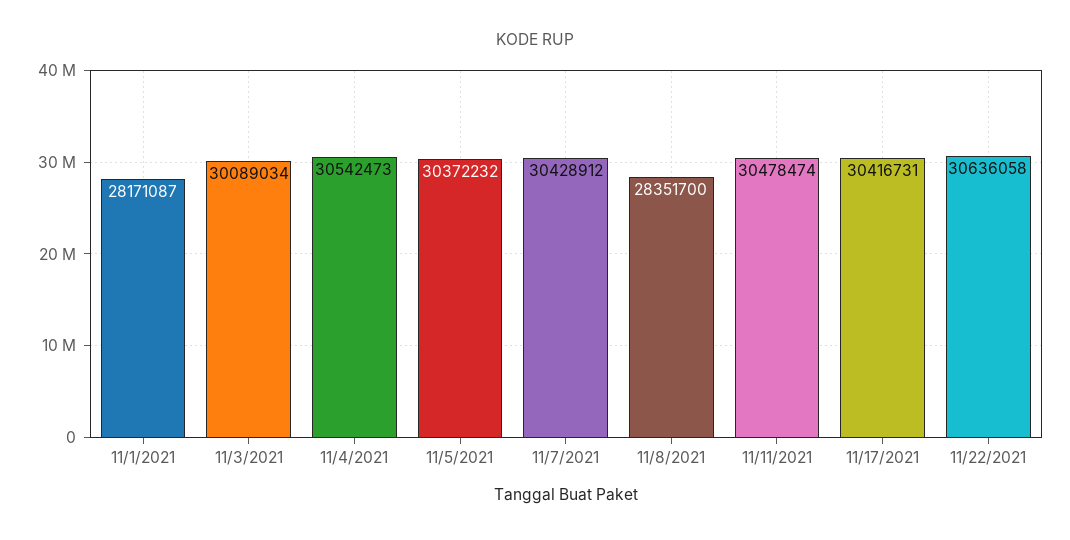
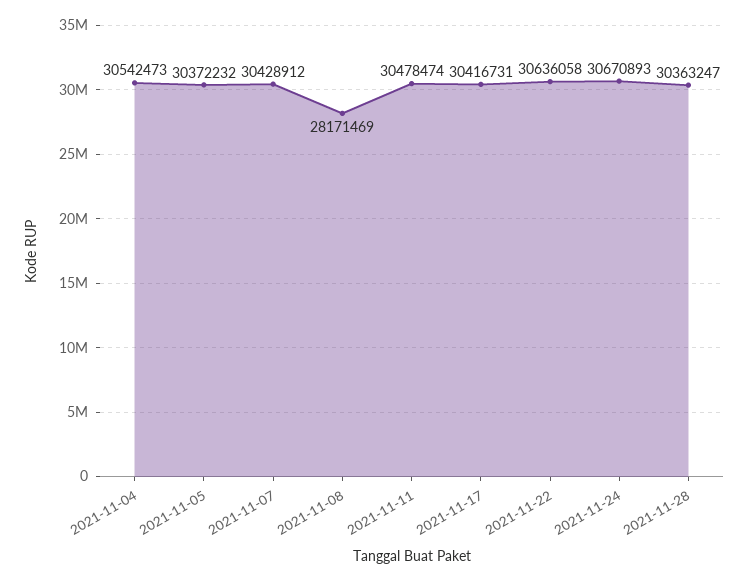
11/1/2021: 28171087 -> none
11/3/2021: 30089034 -> none
11/8/2021: 28351700 -> 28171469
2021-11-24: none -> 30670893
2021-11-28: none -> 30363247

